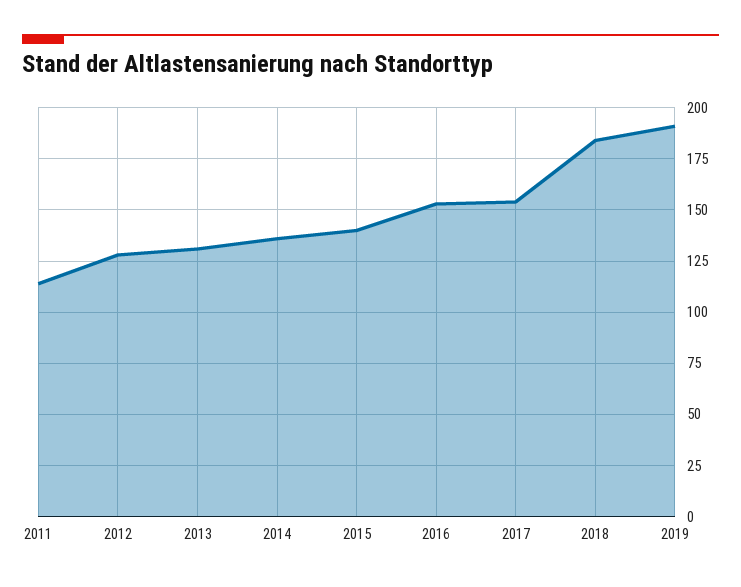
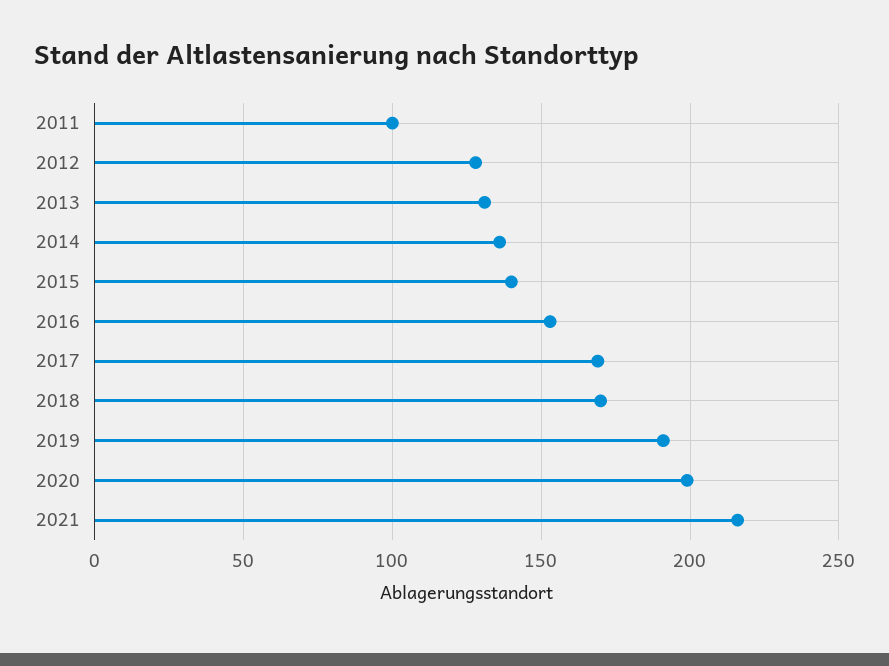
2011: 115 -> 100
2017: 155 -> 170
2018: 185 -> 170
2020: none -> 200
2021: none -> 215

